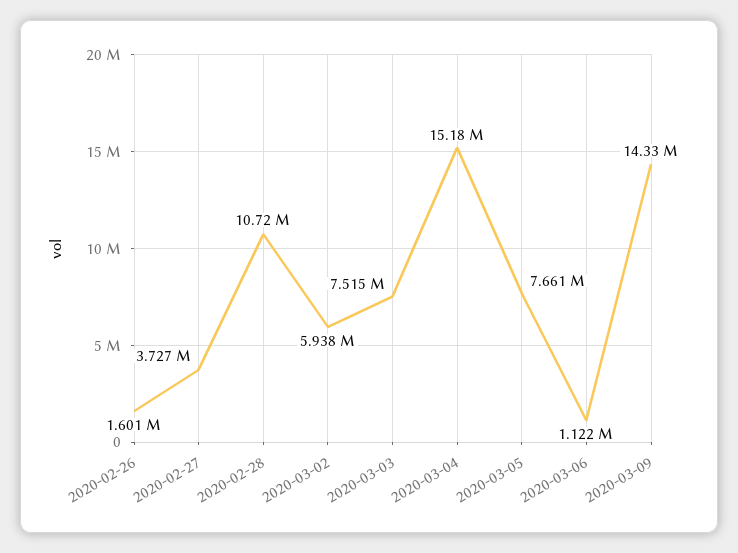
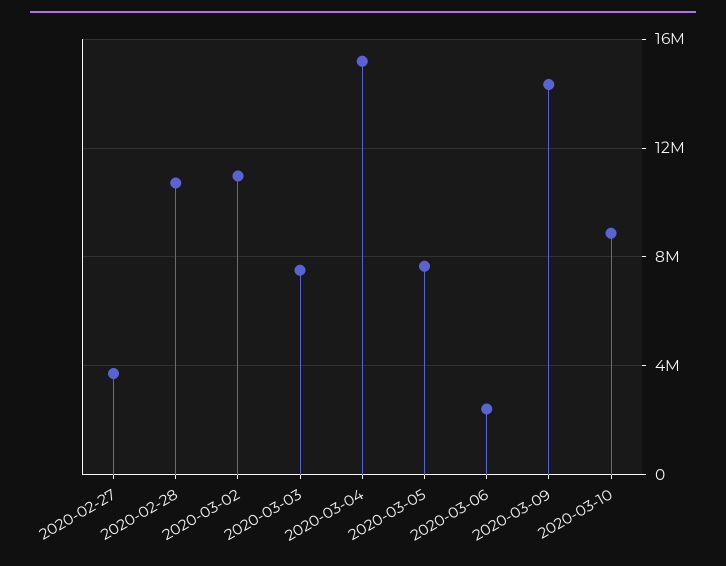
2020-02-26: 1601000 -> none
2020-03-02: 5938000 -> 11000000
2020-03-06: 1122000 -> 2500000
2020-03-10: none -> 9000000

